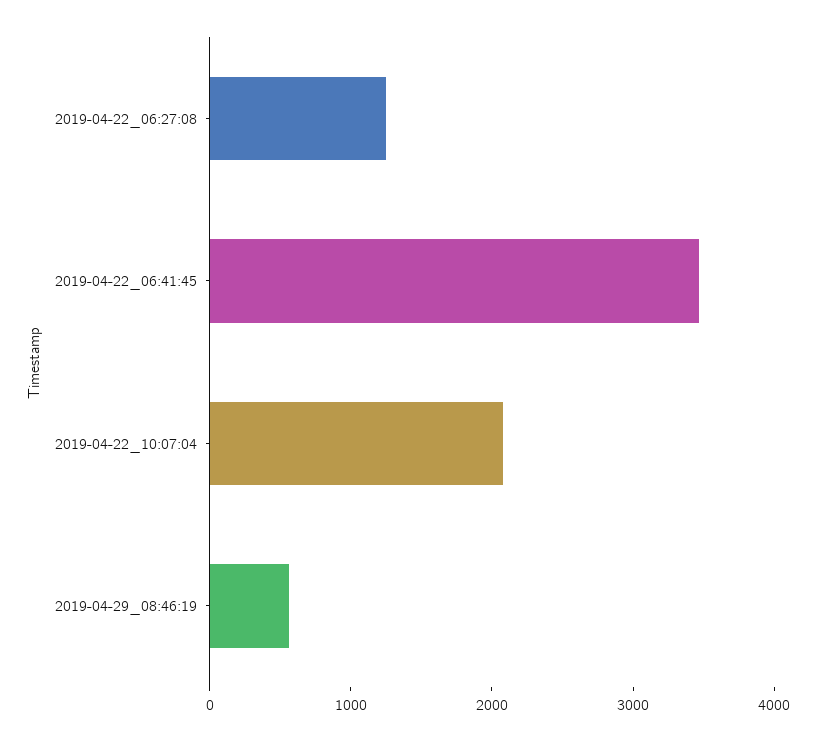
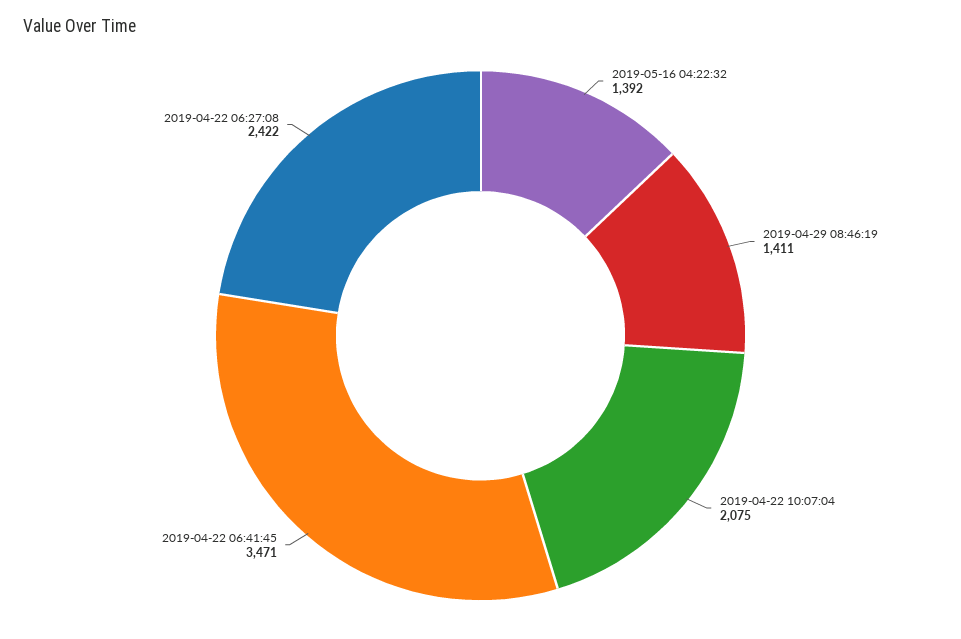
2019-04-22_06:27:08: 1200 -> 2422
2019-04-29_08:46:19: 600 -> 1411
2019-05-16 04:22:32: none -> 1392

